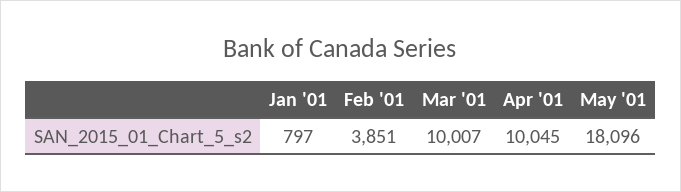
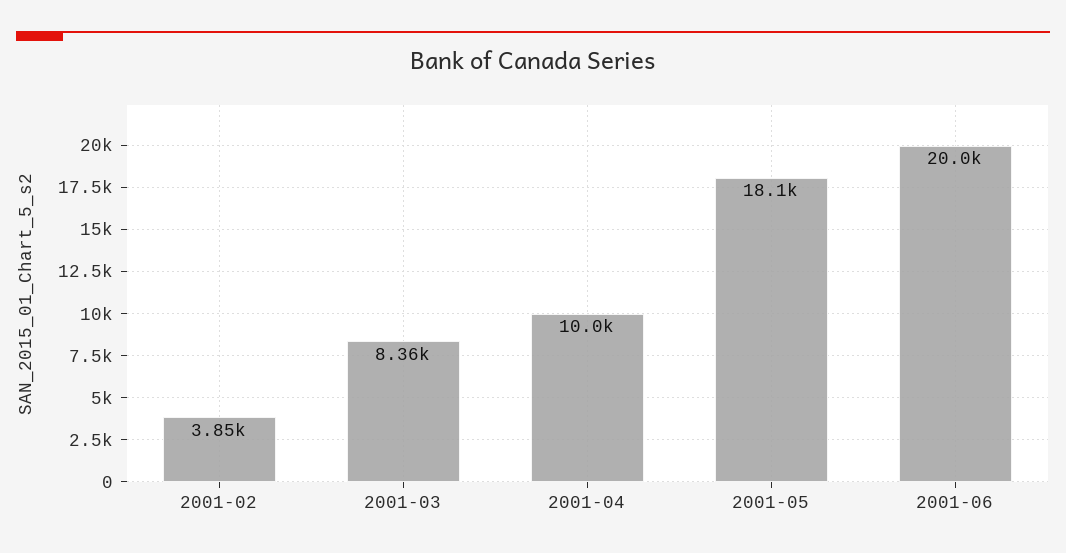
Jan '01: 797 -> none
Mar '01: 10007 -> 8360
2001-06: none -> 20000

